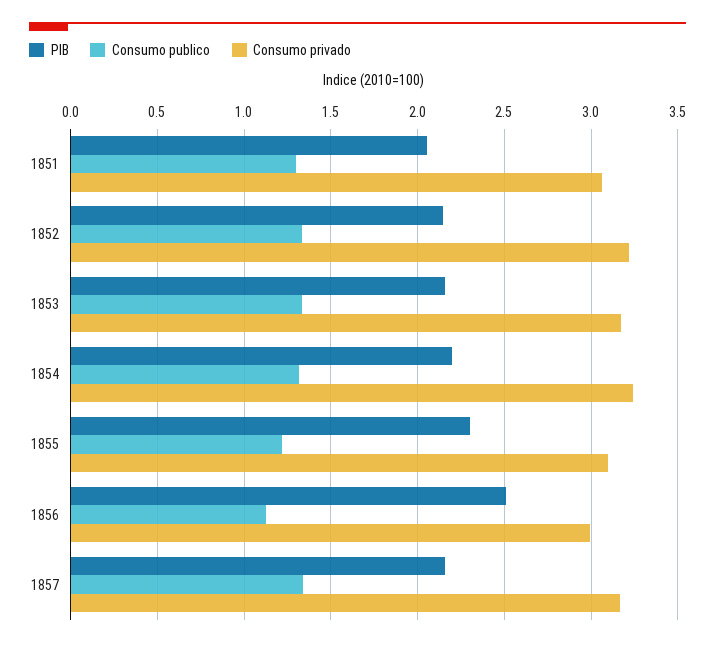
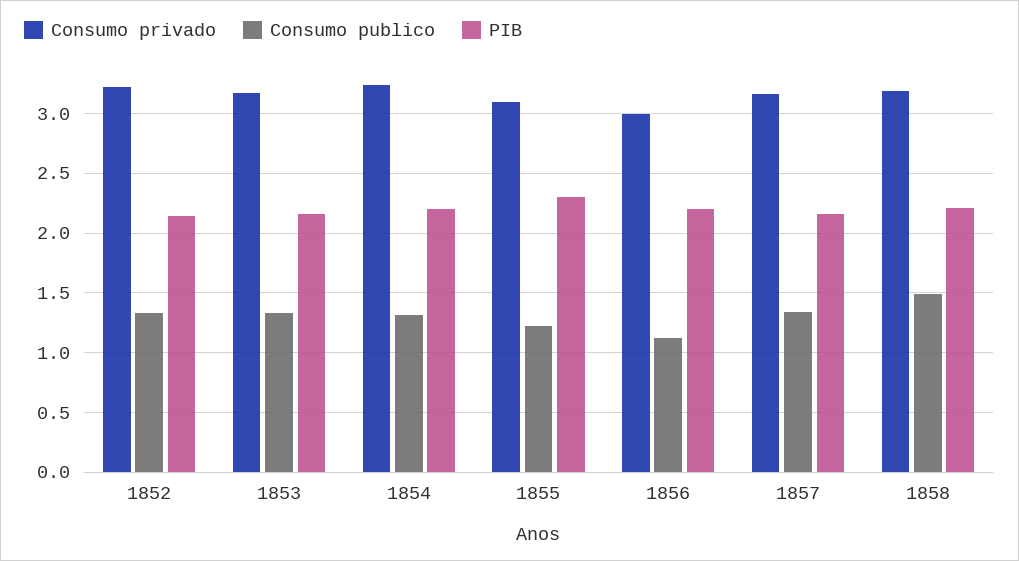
PIB, 1851: 2.05 -> none
Consumo publico, 1851: 1.3 -> none
Consumo privado, 1851: 3.05 -> none
PIB, 1856: 2.5 -> 2.2
Consumo privado, 1858: none -> 3.2
Consumo publico, 1858: none -> 1.5
PIB, 1858: none -> 2.2

